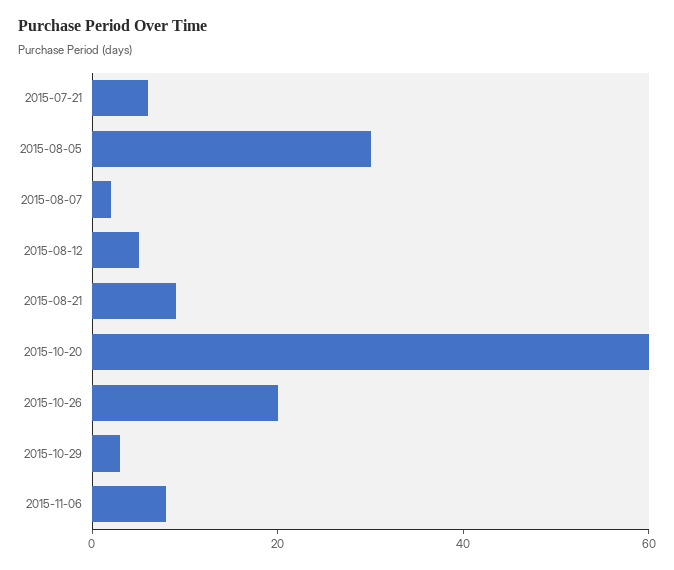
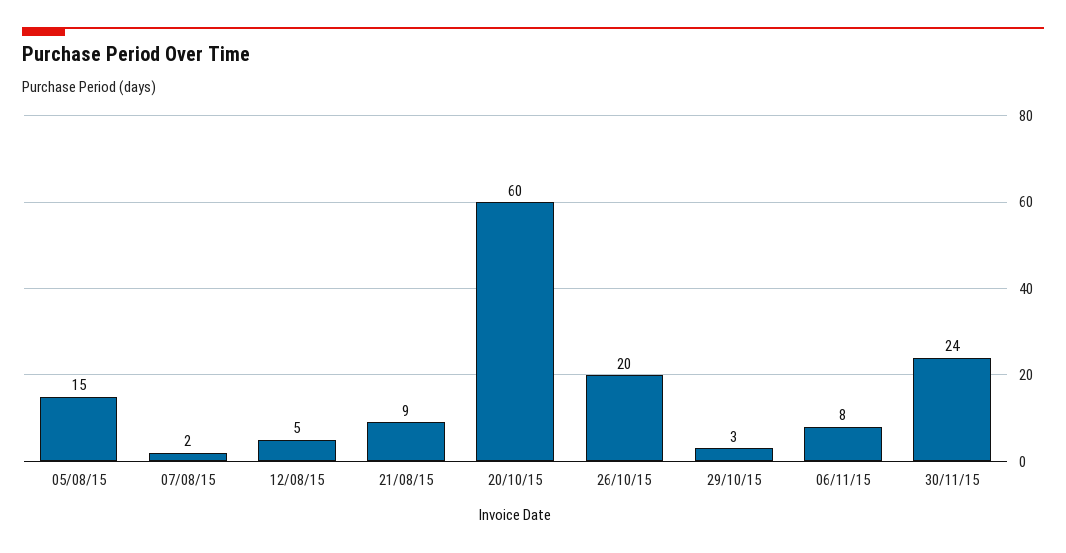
2015-07-21: 5 -> none
2015-08-05: 30 -> 15
30/11/15: none -> 24

